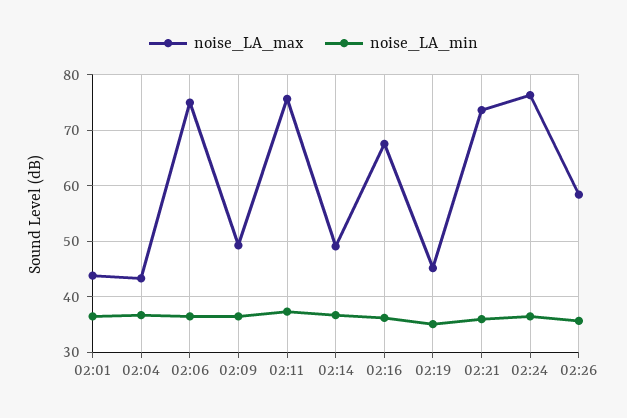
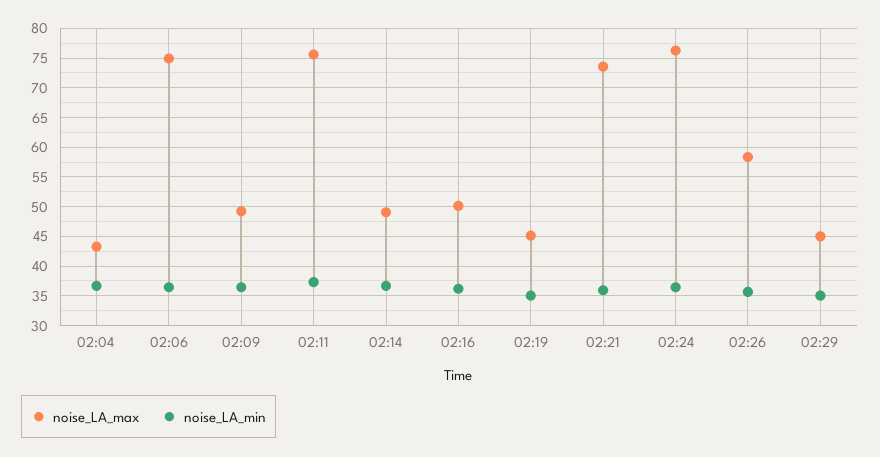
noise_LA_max, 02:01: 44 -> none
noise_LA_min, 02:01: 36 -> none
noise_LA_max, 02:16: 68 -> 50
noise_LA_max, 02:29: none -> 45
noise_LA_min, 02:29: none -> 35

